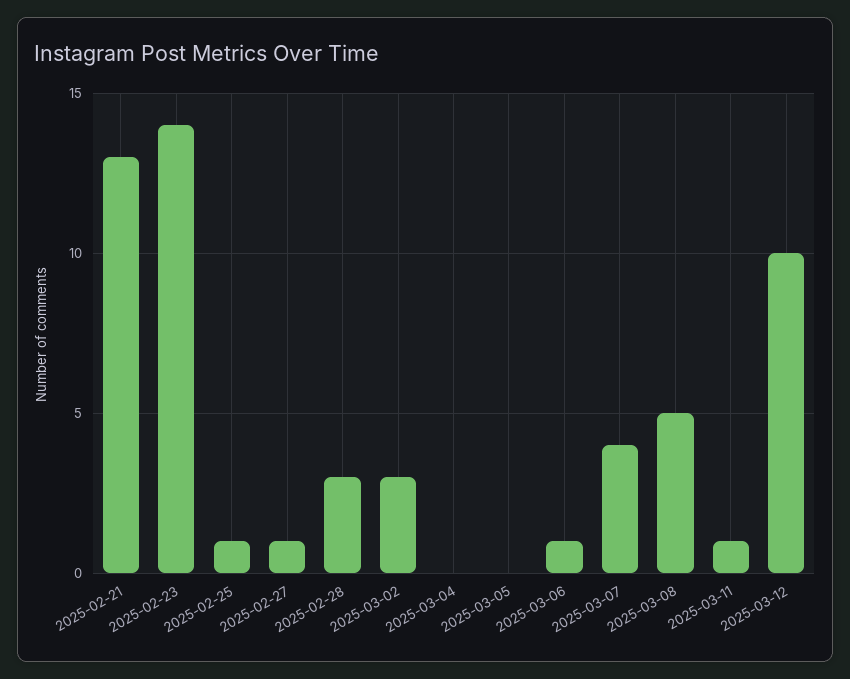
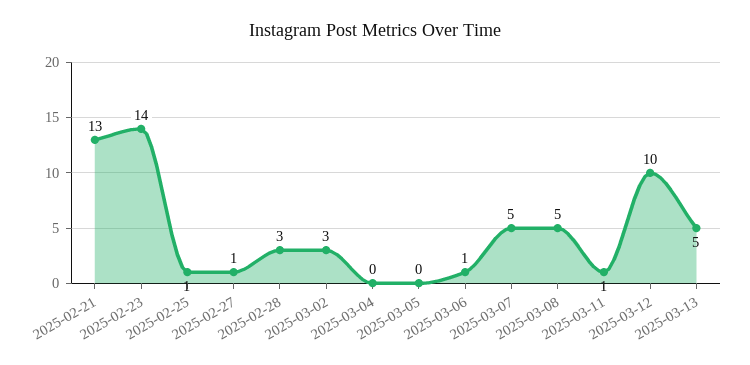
2025-03-07: 4 -> 5
2025-03-13: none -> 5

